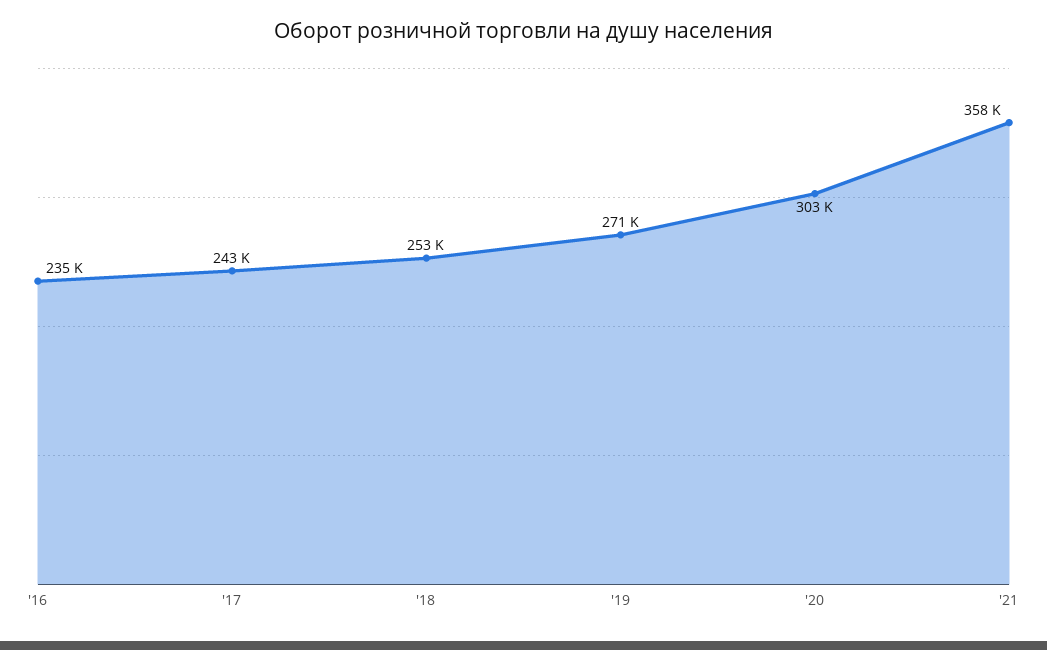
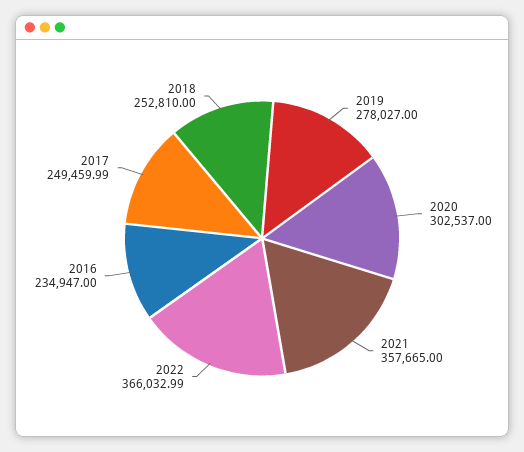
'17: 243000 -> 249459.99
'19: 271000 -> 278027
2022: none -> 366032.99

